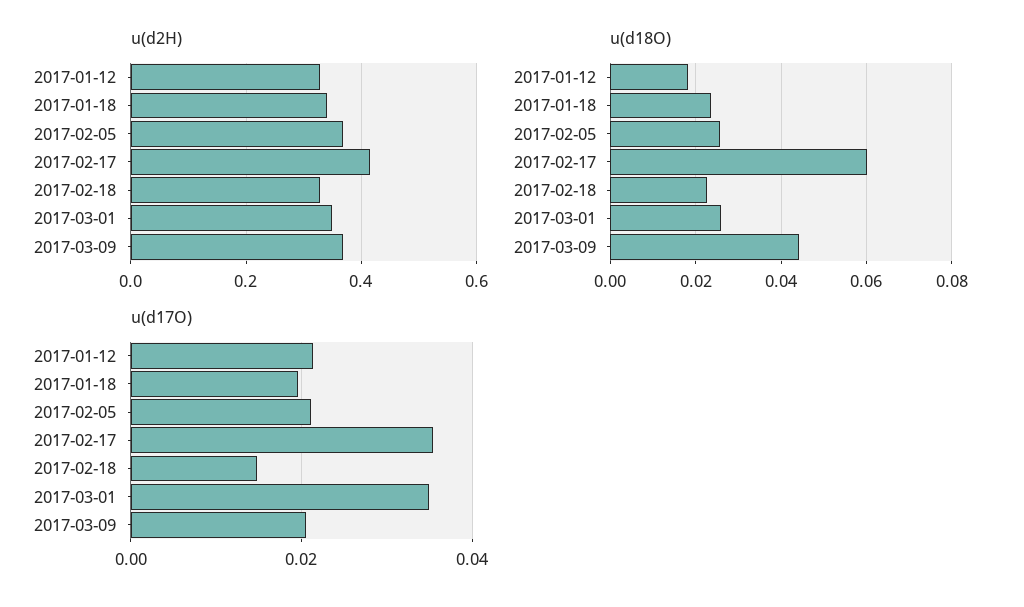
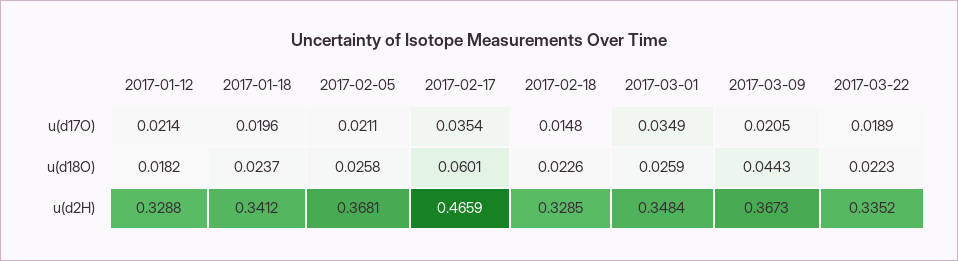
u(d2H), 2017-02-17: 0.42 -> 0.4659
u(d17O), 2017-03-22: none -> 0.0189
u(d18O), 2017-03-22: none -> 0.0223
u(d2H), 2017-03-22: none -> 0.3352

